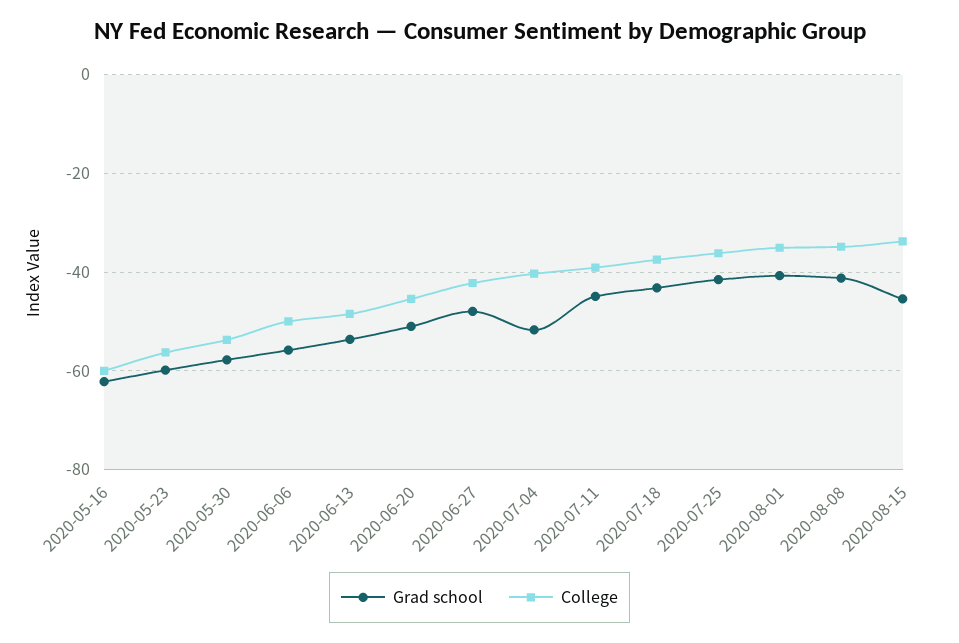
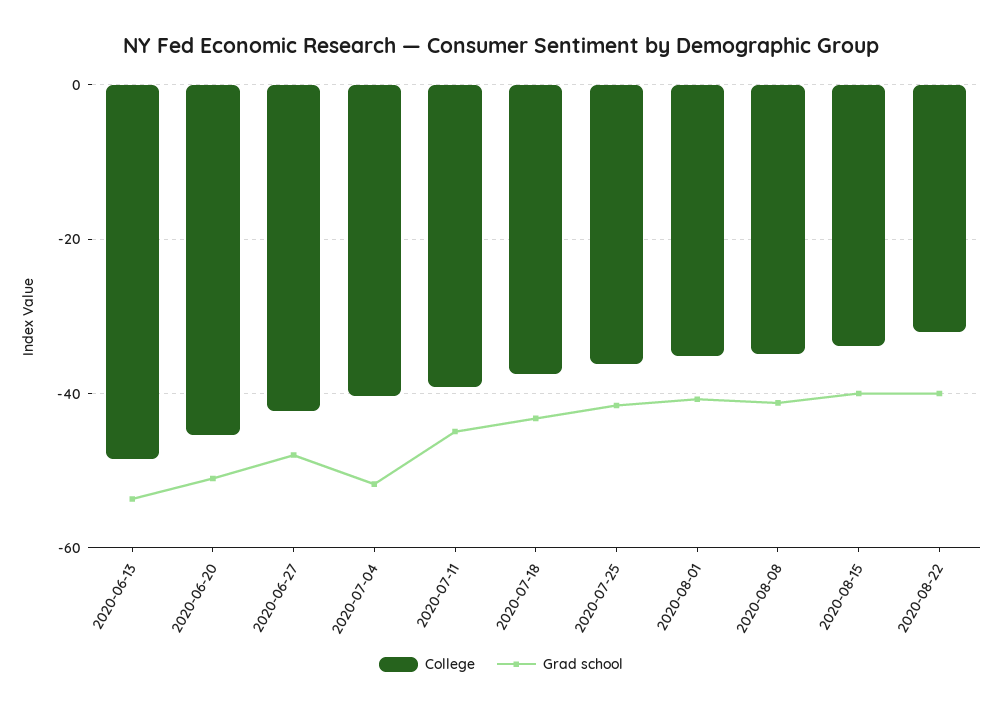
Grad school, 2020-05-16: -62 -> none
College, 2020-05-16: -60 -> none
Grad school, 2020-05-23: -60 -> none
College, 2020-05-23: -56 -> none
Grad school, 2020-05-30: -58 -> none
College, 2020-05-30: -54 -> none
Grad school, 2020-06-06: -56 -> none
College, 2020-06-06: -50 -> none
Grad school, 2020-08-15: -46 -> -40
College, 2020-08-22: none -> -32
Grad school, 2020-08-22: none -> -40

